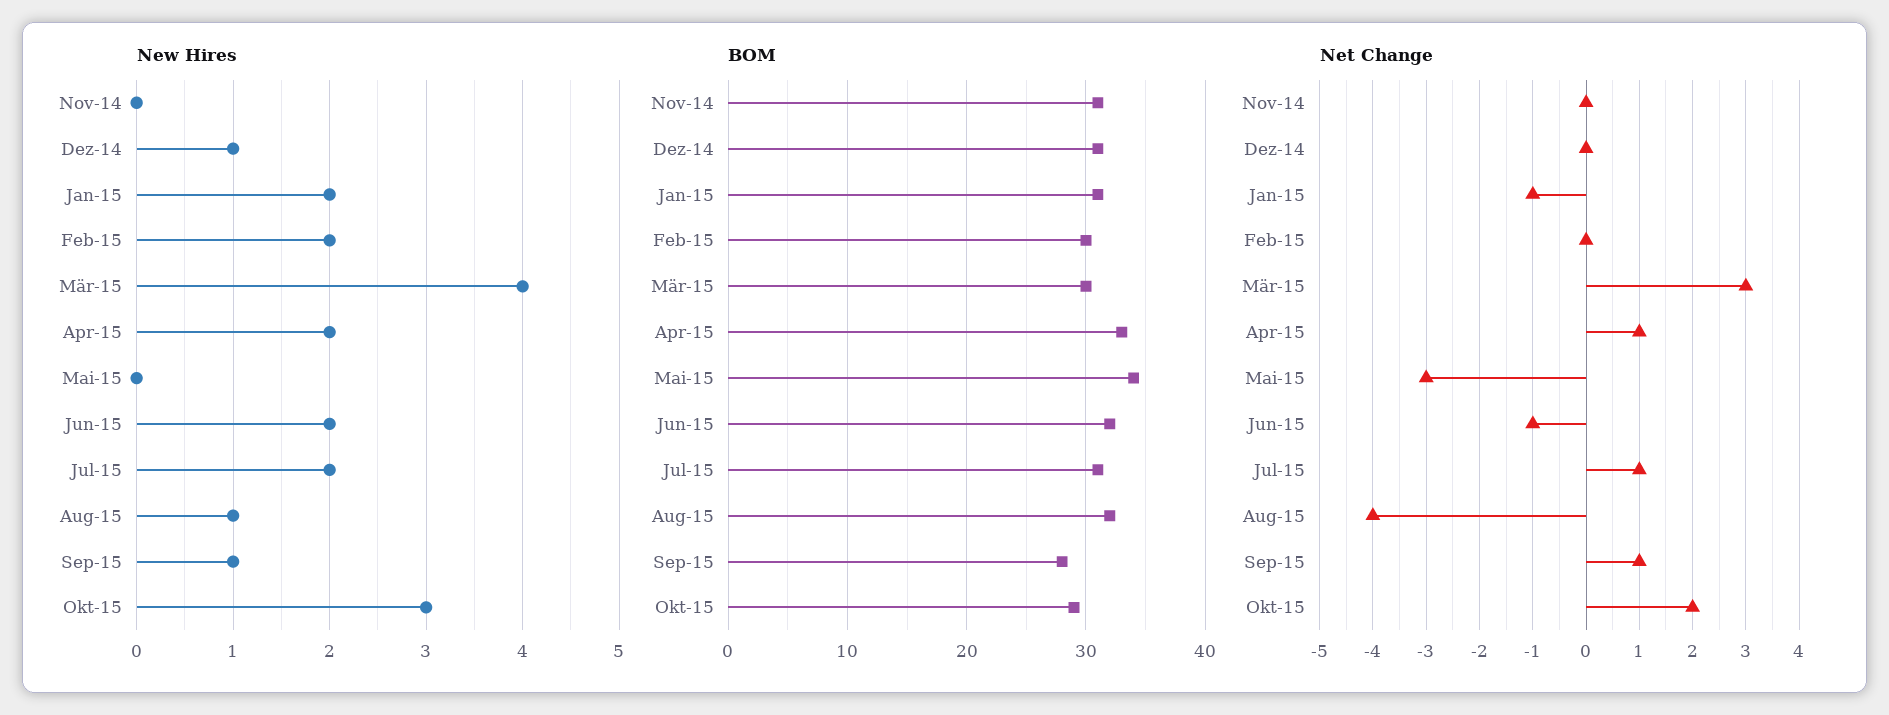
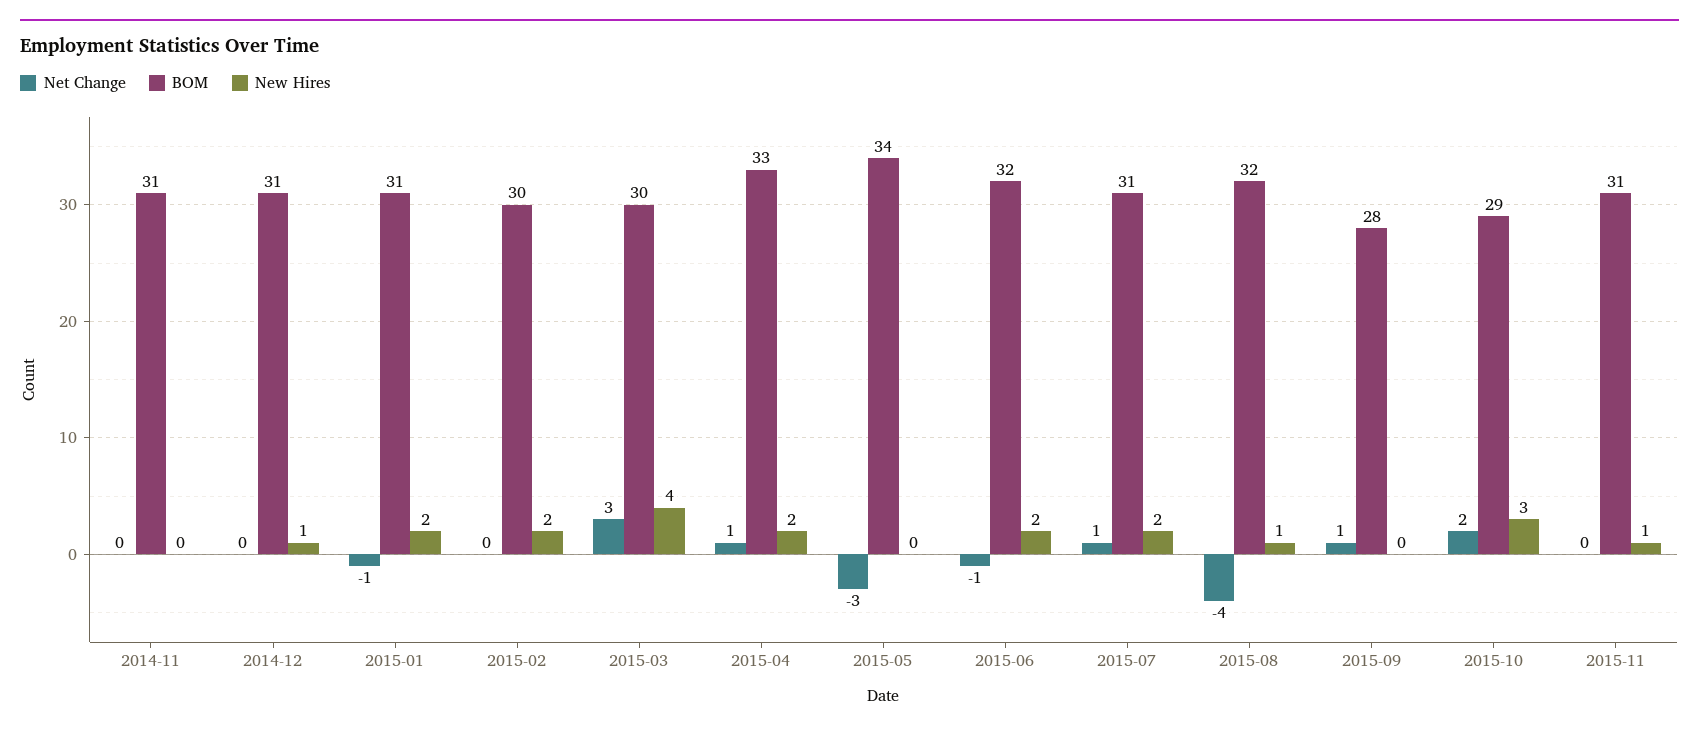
New Hires, Sep-15: 1 -> 0
Net Change, 2015-11: none -> 0
BOM, 2015-11: none -> 31
New Hires, 2015-11: none -> 1

